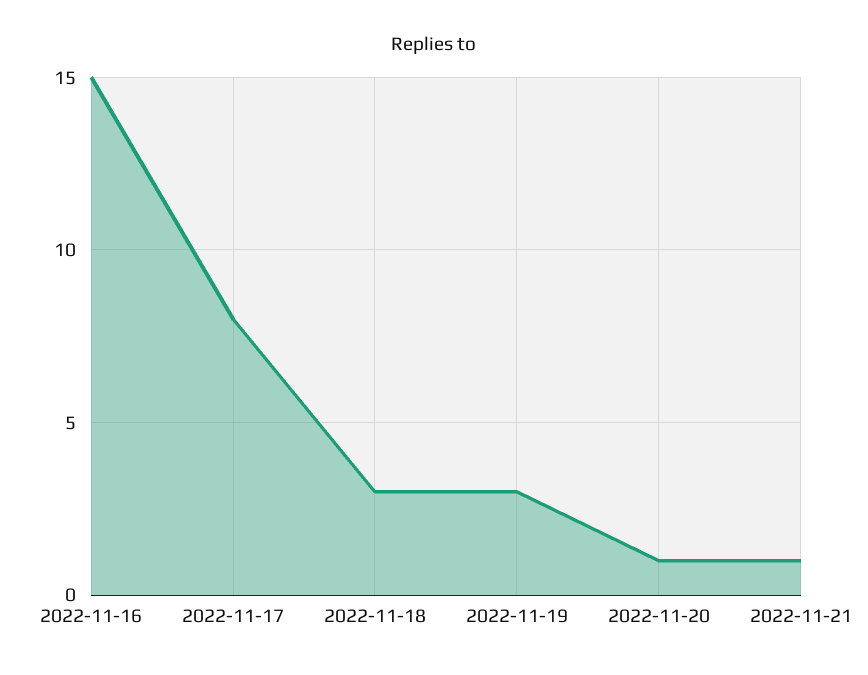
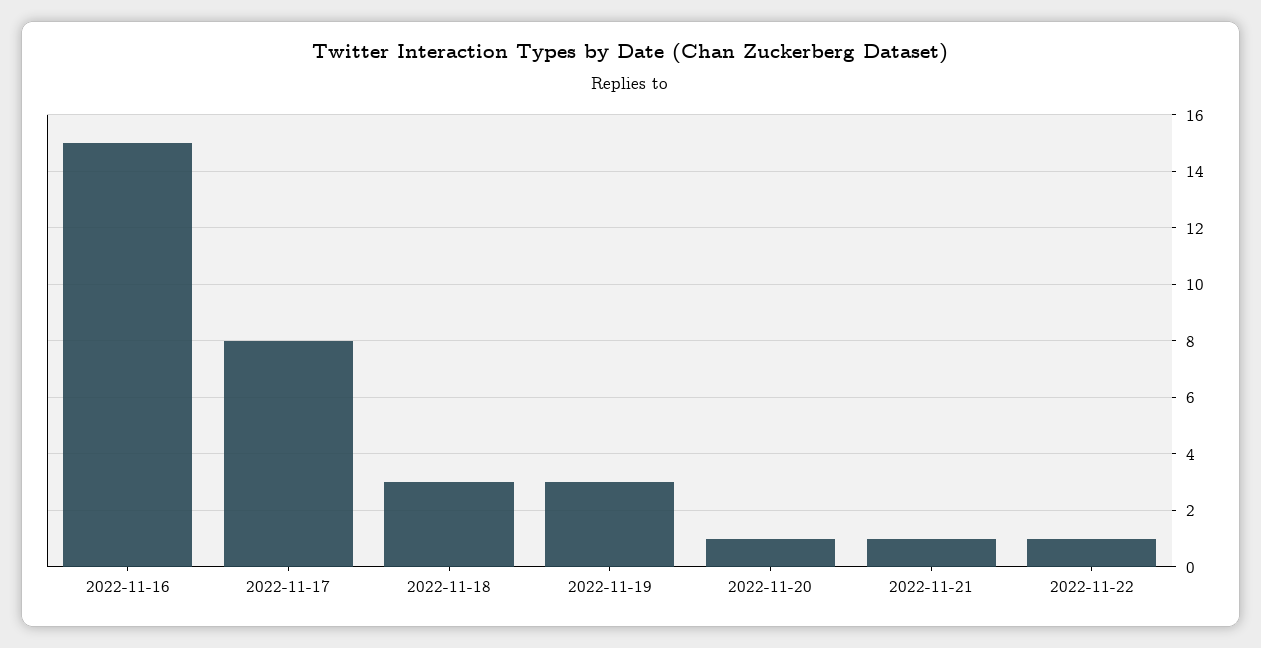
2022-11-22: none -> 1

